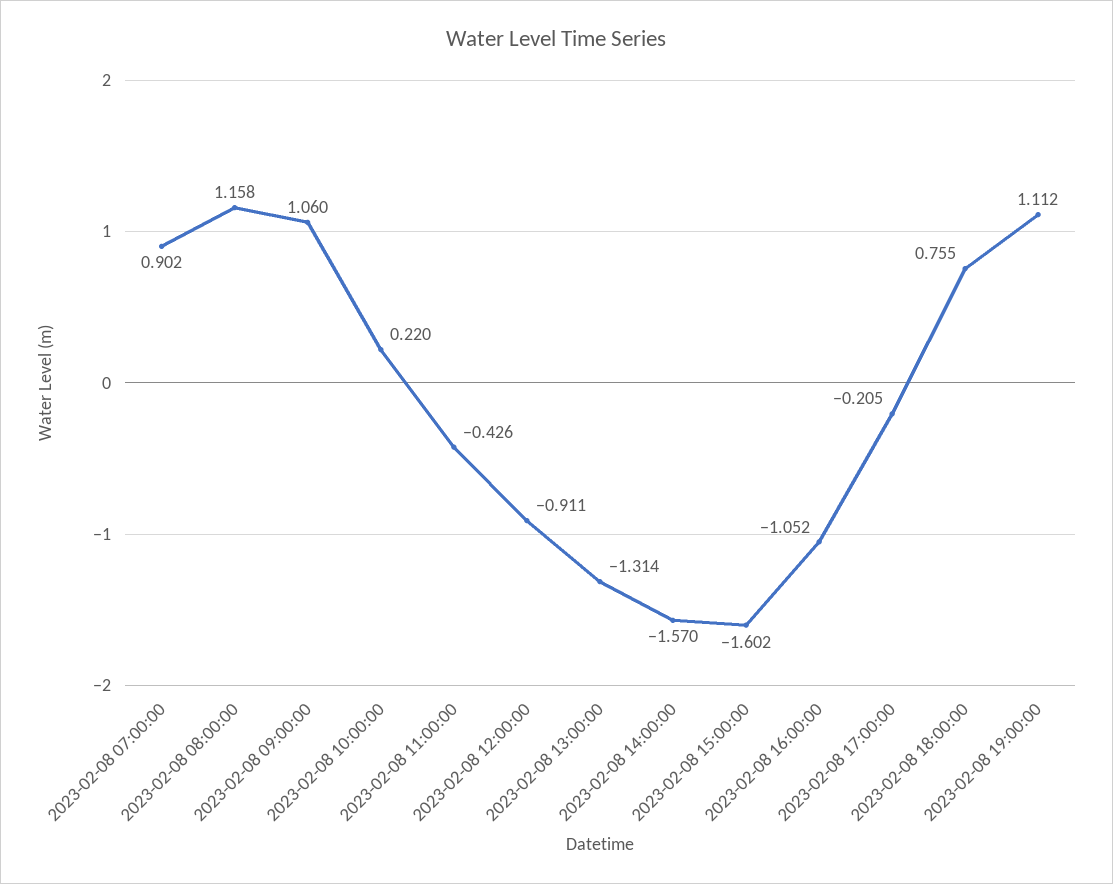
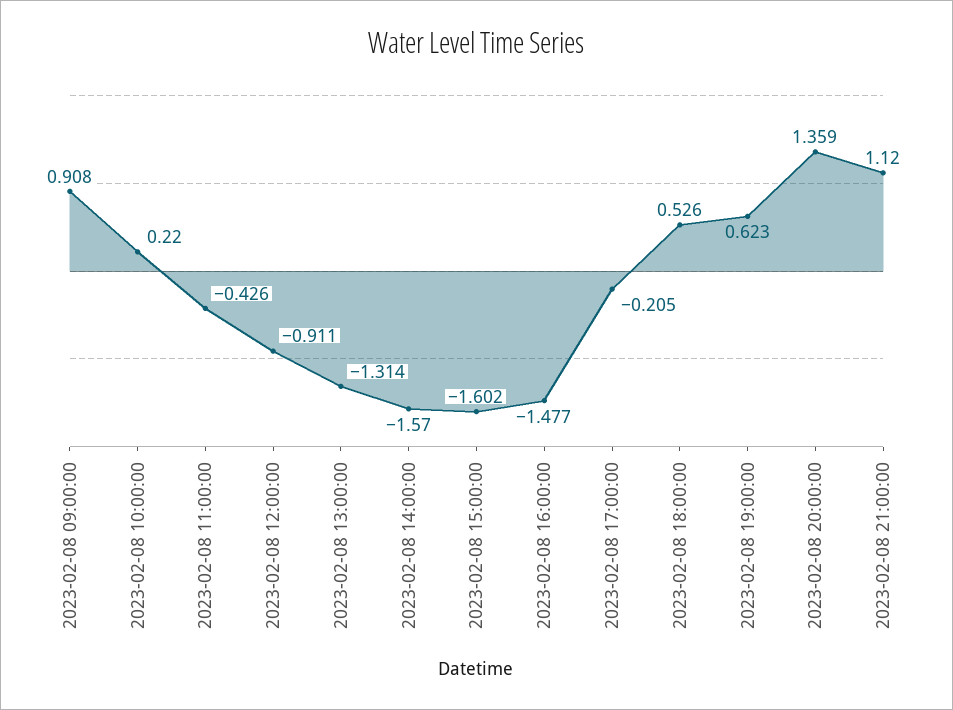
2023-02-08 07:00:00: 0.902 -> none
2023-02-08 08:00:00: 1.158 -> none
2023-02-08 09:00:00: 1.06 -> 0.908
2023-02-08 16:00:00: -1.052 -> -1.477
2023-02-08 18:00:00: 0.755 -> 0.526
2023-02-08 19:00:00: 1.112 -> 0.623
2023-02-08 20:00:00: none -> 1.359
2023-02-08 21:00:00: none -> 1.12

